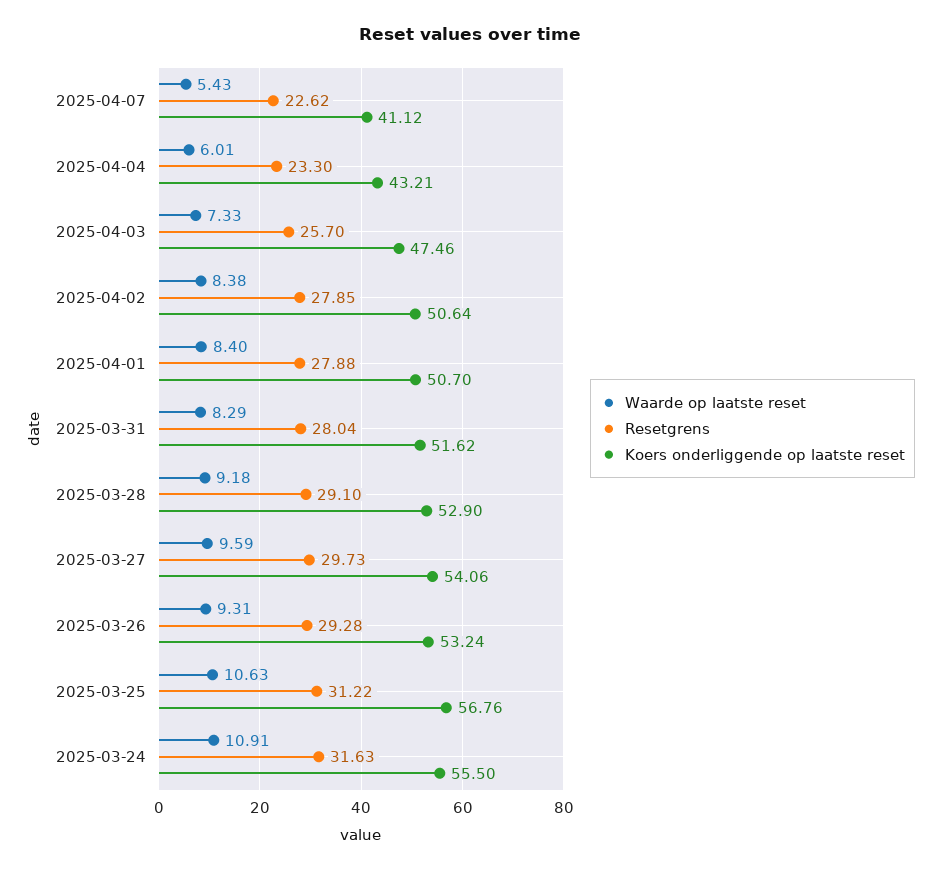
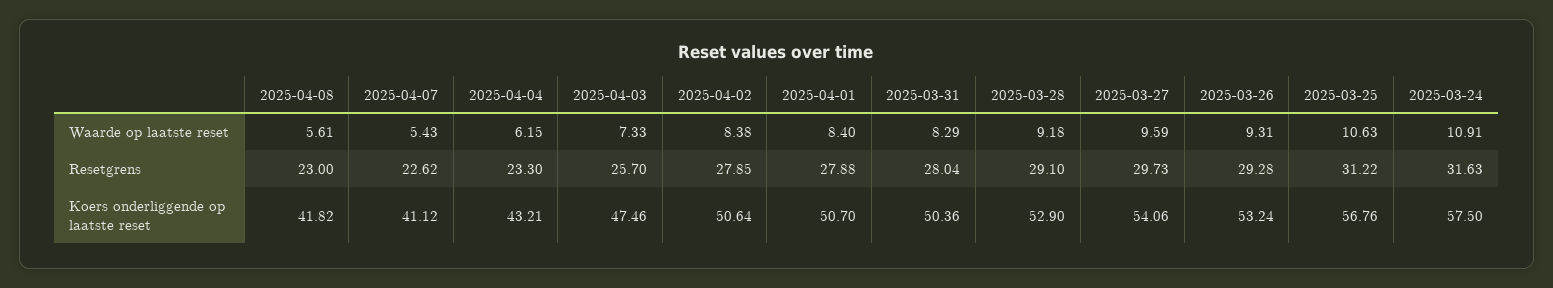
Waarde op laatste reset, 2025-04-04: 6.01 -> 6.15
Koers onderliggende op laatste reset, 2025-03-31: 51.62 -> 50.36
Koers onderliggende op laatste reset, 2025-03-24: 55.5 -> 57.5
Waarde op laatste reset, 2025-04-08: none -> 5.61
Resetgrens, 2025-04-08: none -> 23
Koers onderliggende op laatste reset, 2025-04-08: none -> 41.82

